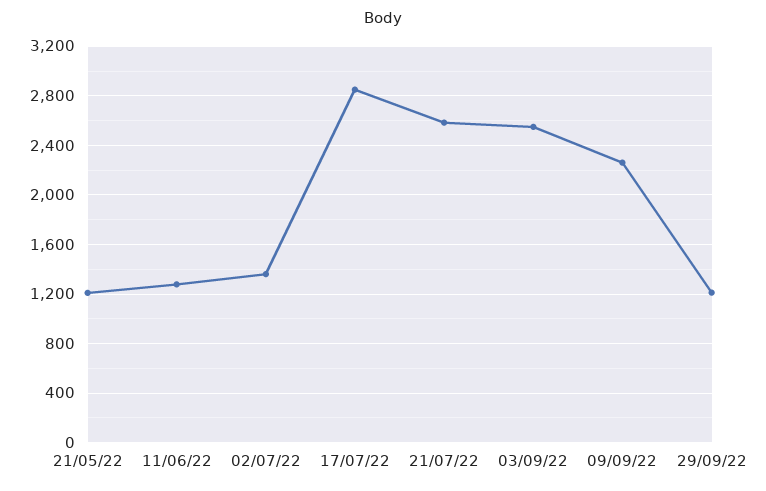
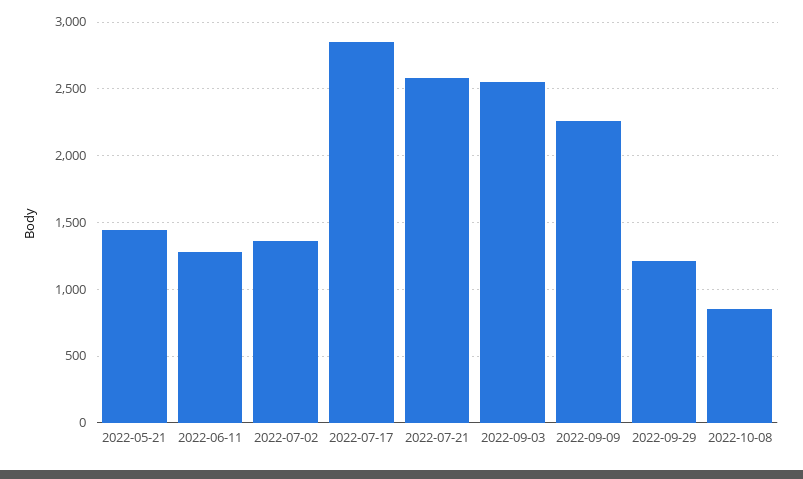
21/05/22: 1200 -> 1450
2022-10-08: none -> 850

